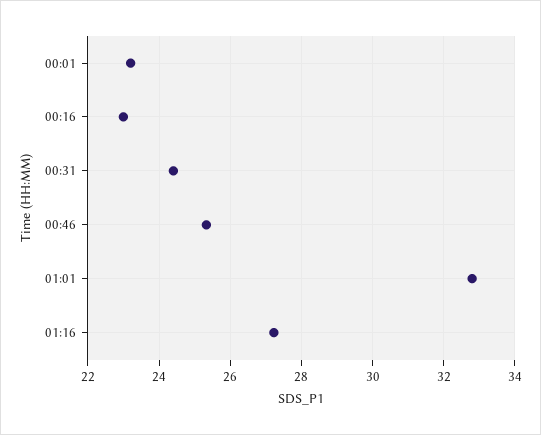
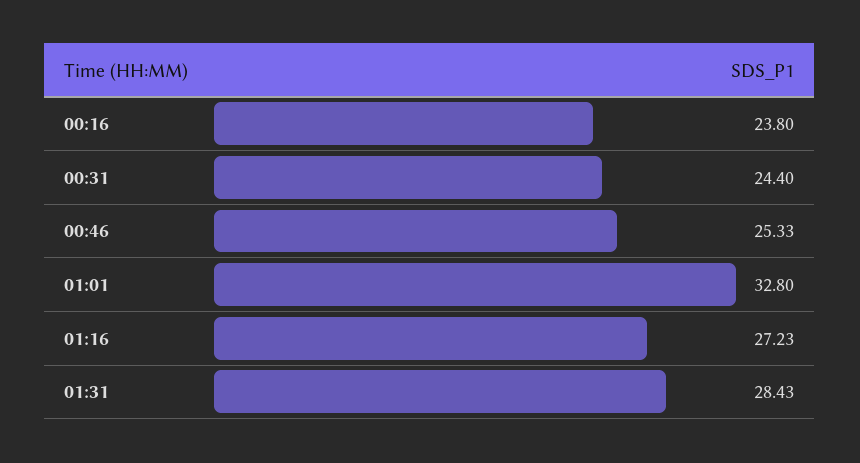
00:01: 23.2 -> none
00:16: 23 -> 23.8
01:31: none -> 28.43

